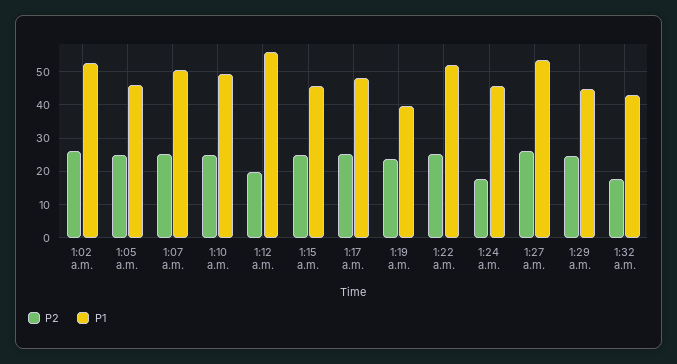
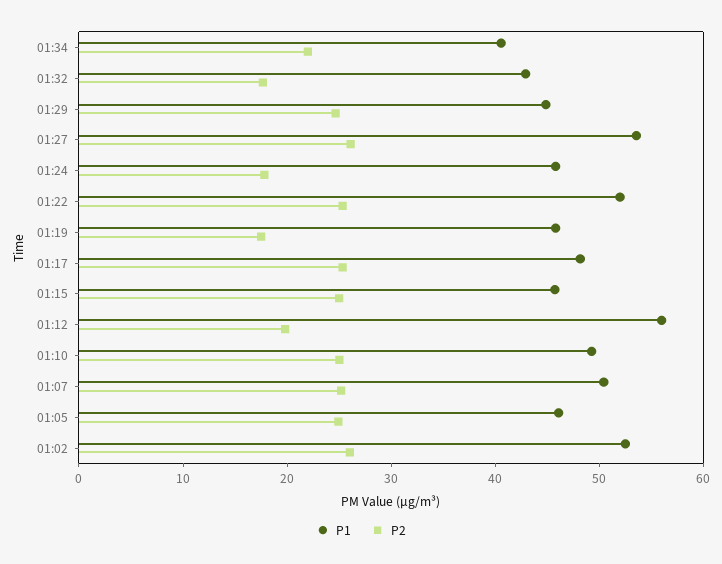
P2, 1:19 a.m.: 24 -> 18
P1, 1:19 a.m.: 40 -> 46
P1, 01:34: none -> 40
P2, 01:34: none -> 22

